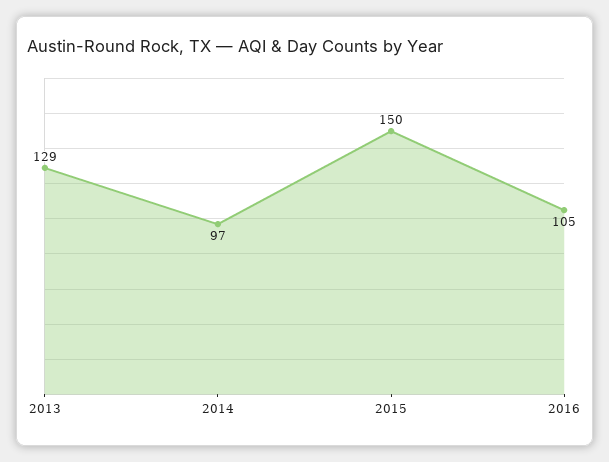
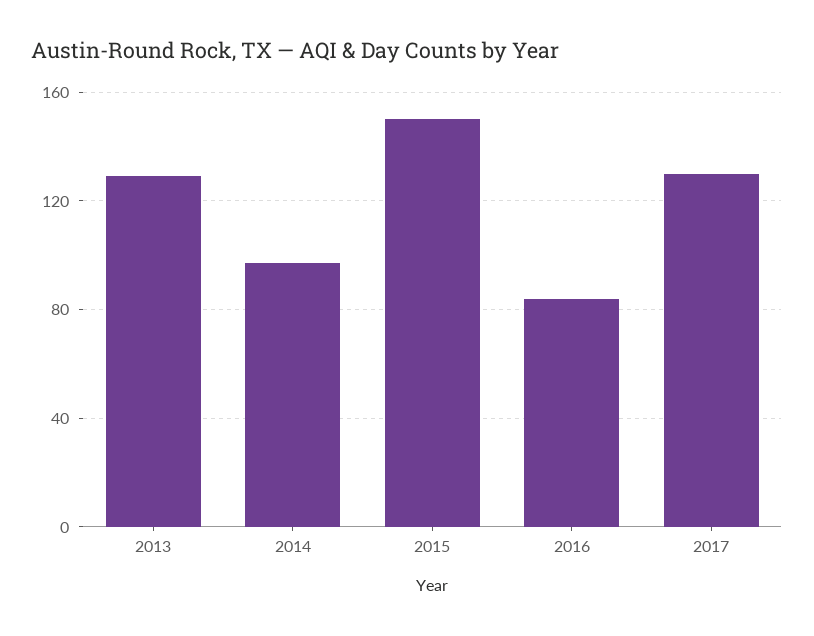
2016: 105 -> 85
2017: none -> 130

